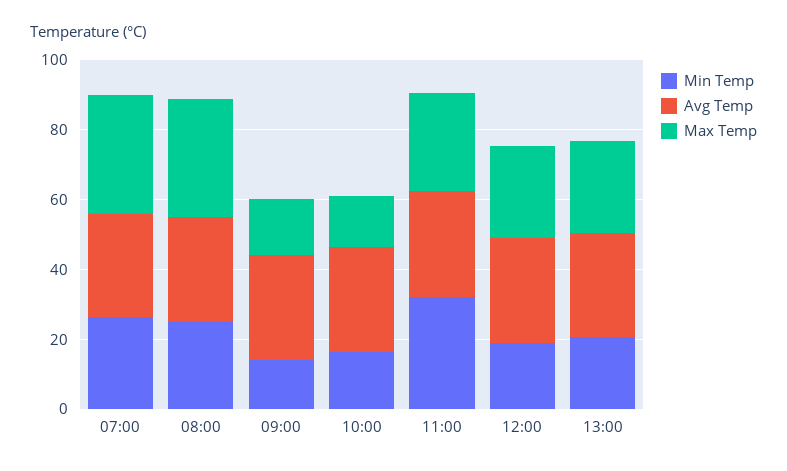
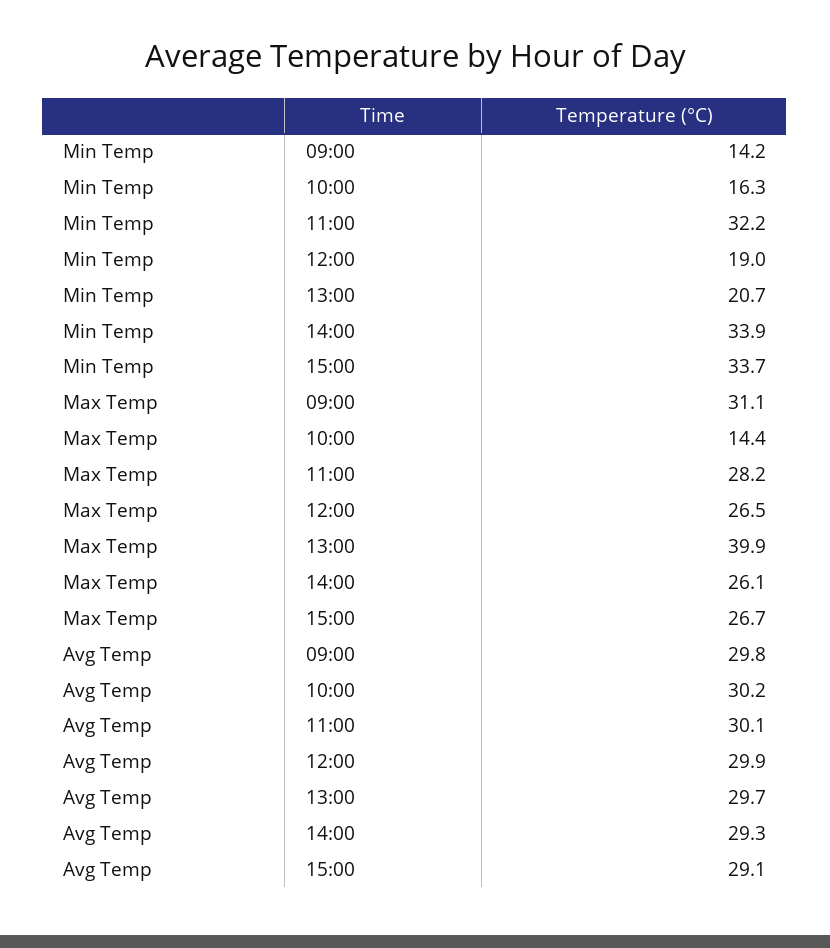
Min Temp, 07:00: 25 -> none
Avg Temp, 07:00: 30 -> none
Max Temp, 07:00: 35 -> none
Min Temp, 08:00: 25 -> none
Avg Temp, 08:00: 30 -> none
Max Temp, 08:00: 35 -> none
Max Temp, 09:00: 15 -> 31.1
Max Temp, 13:00: 25 -> 39.9
Min Temp, 14:00: none -> 33.9
Min Temp, 15:00: none -> 33.7
Max Temp, 14:00: none -> 26.1
Max Temp, 15:00: none -> 26.7
Avg Temp, 14:00: none -> 29.3
Avg Temp, 15:00: none -> 29.1

